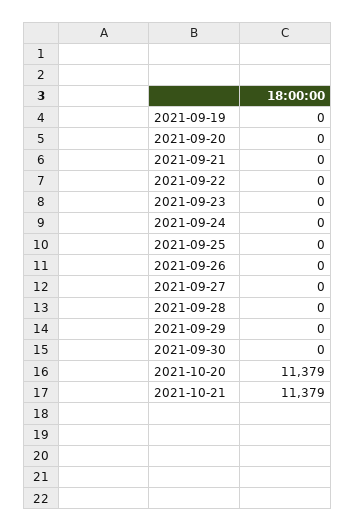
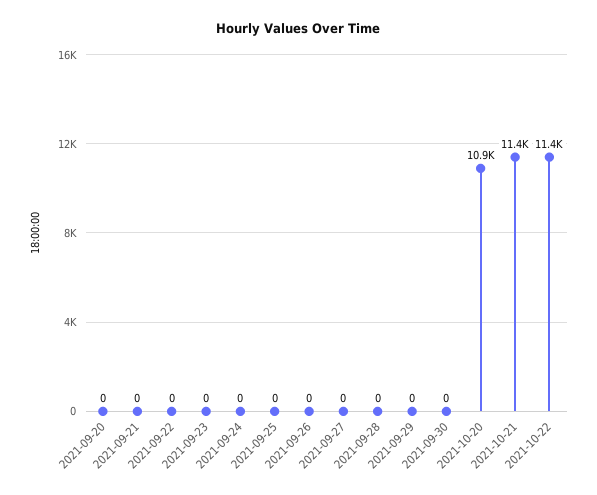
2021-09-19: 0 -> none
2021-10-20: 11379 -> 10900
2021-10-22: none -> 11400

